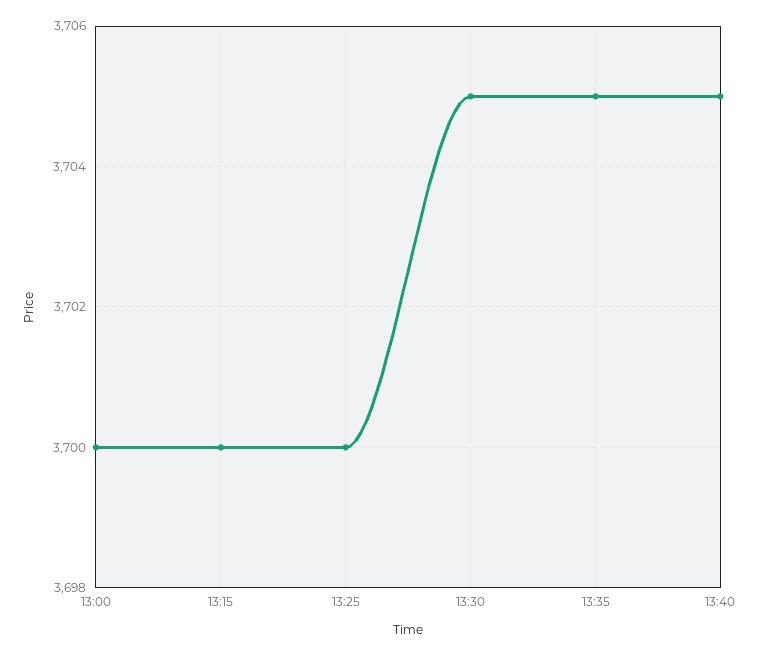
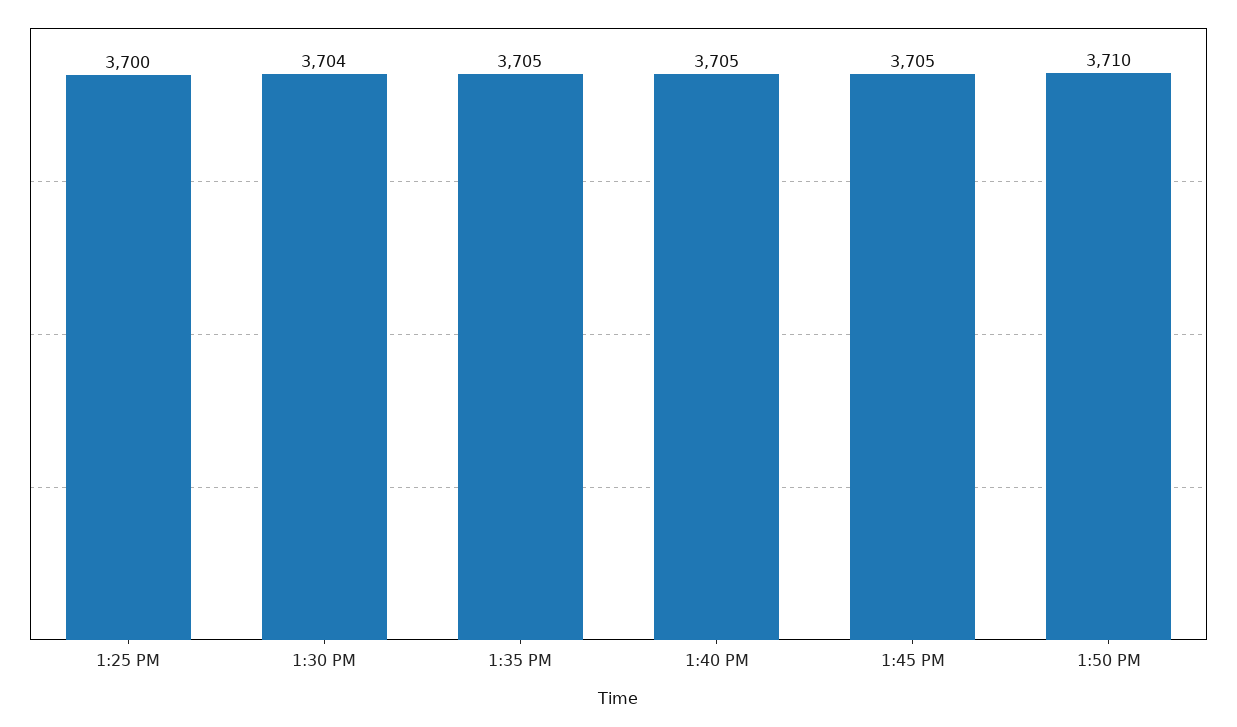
13:00: 3700 -> none
13:15: 3700 -> none
13:30: 3705 -> 3704
1:45 PM: none -> 3705
1:50 PM: none -> 3710

